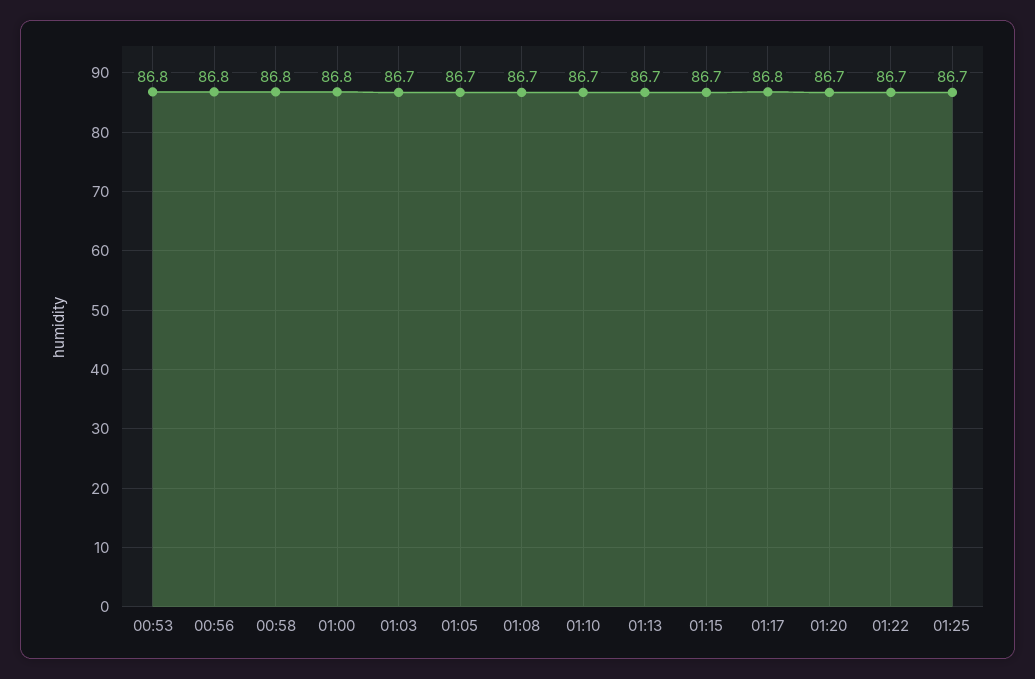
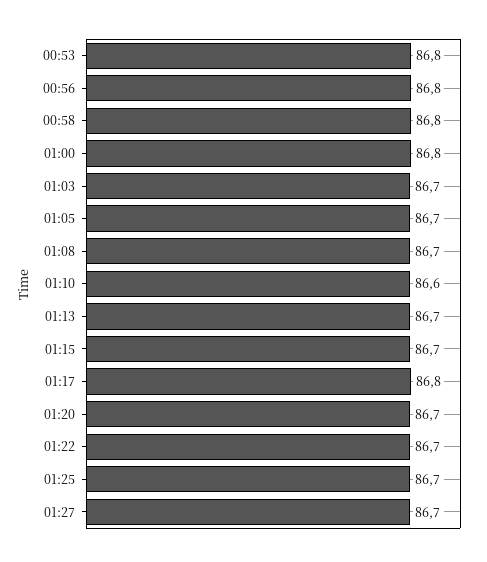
01:10: 86.7 -> 86.6
01:27: none -> 86.7

